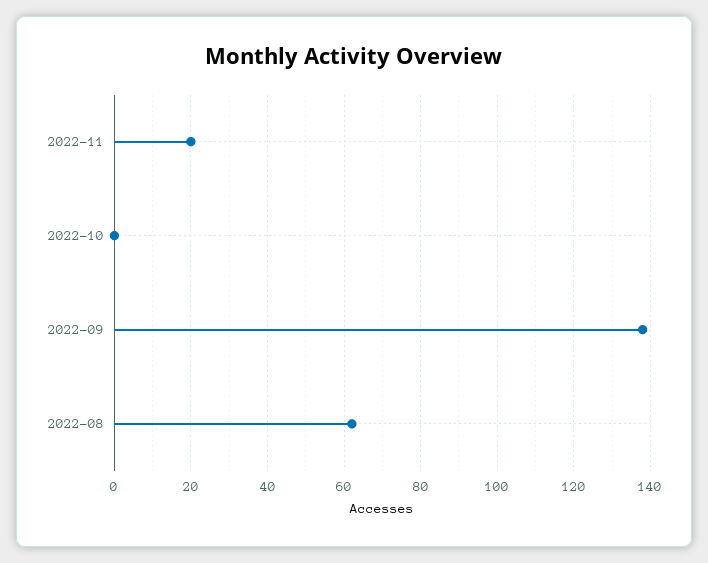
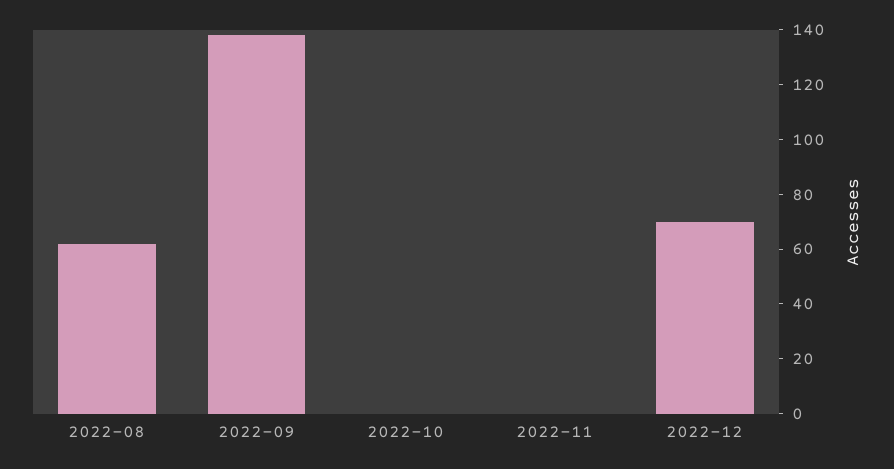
2022-11: 20 -> 0
2022-12: none -> 70

